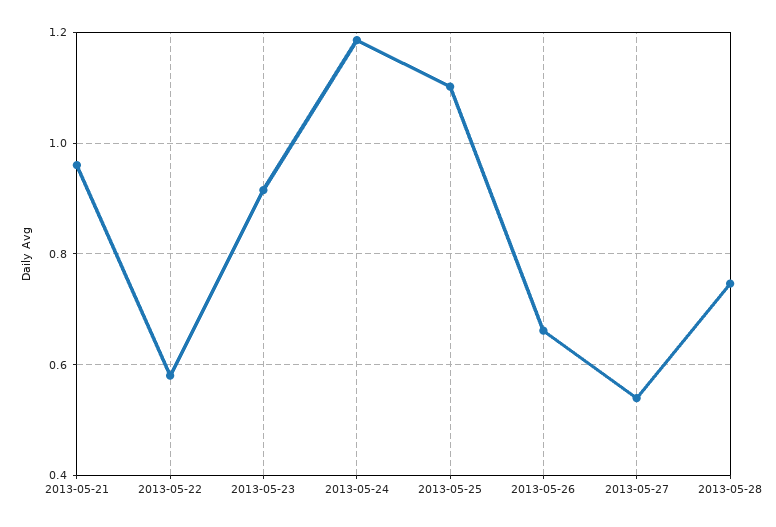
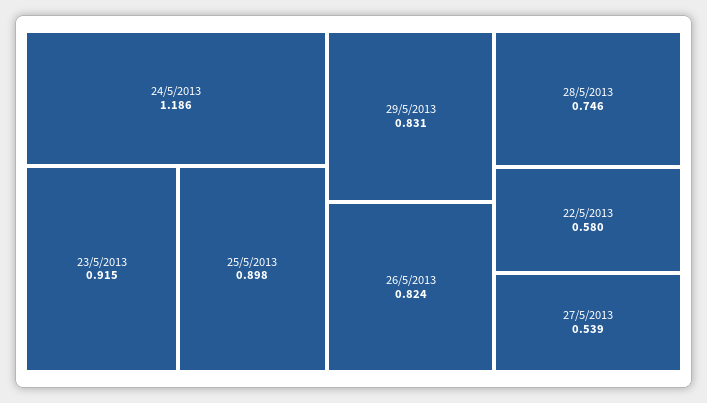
2013-05-21: 0.96 -> none
2013-05-25: 1.1 -> 0.898
2013-05-26: 0.66 -> 0.824
29/5/2013: none -> 0.831

